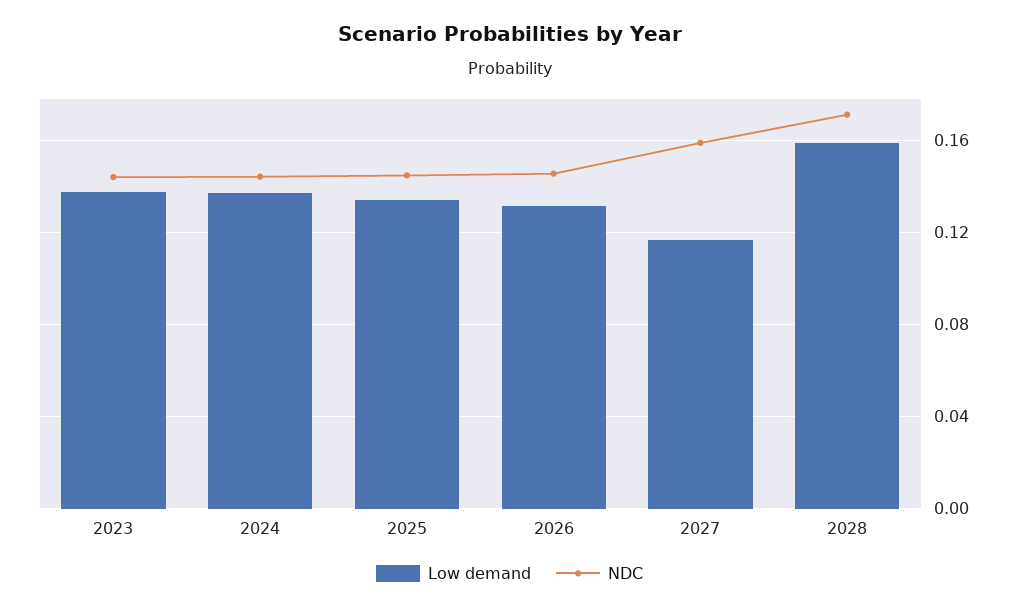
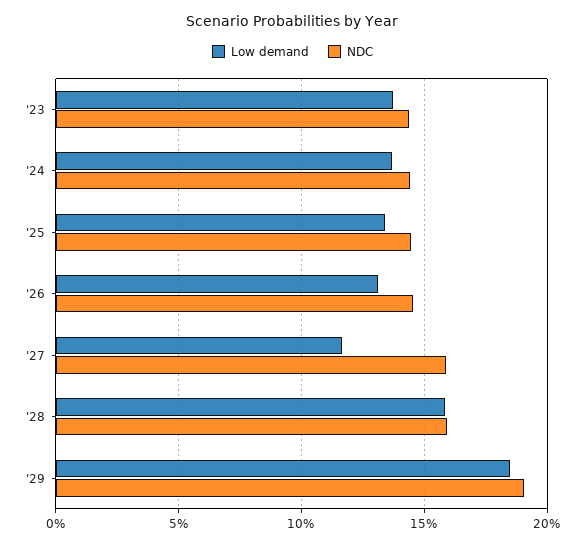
NDC, 2028: 0.17 -> 0.16
Low demand, '29: none -> 0.185
NDC, '29: none -> 0.19

